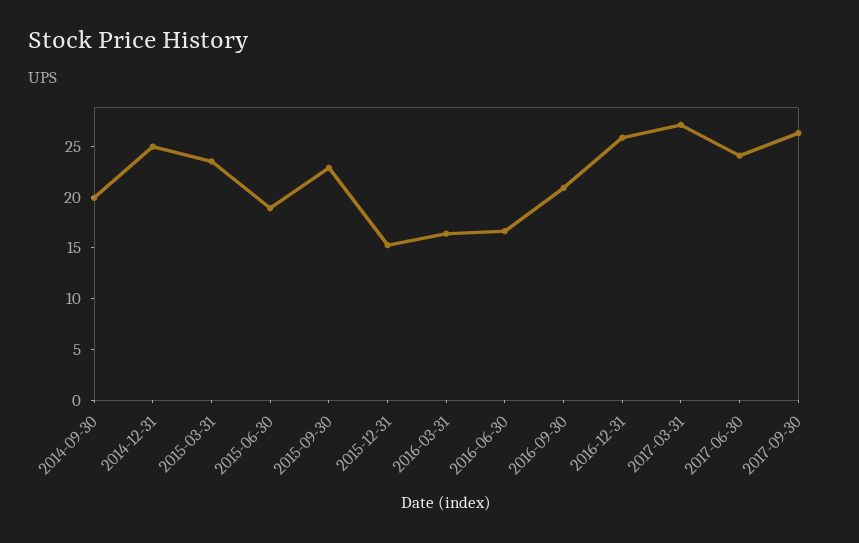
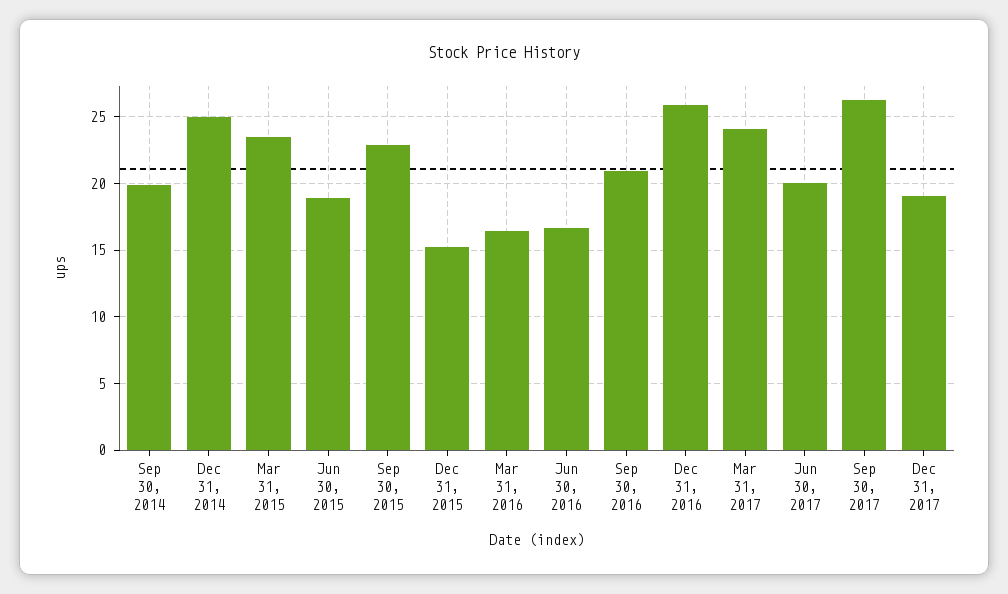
2017-03-31: 27 -> 24
2017-06-30: 24 -> 20
Dec 31, 2017: none -> 19

